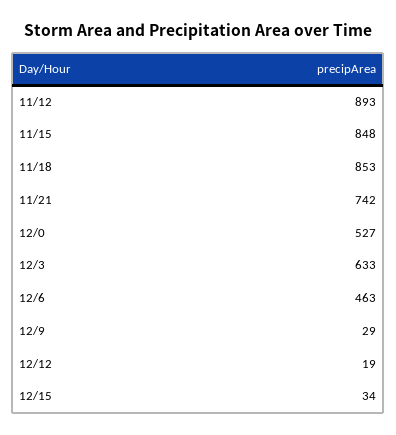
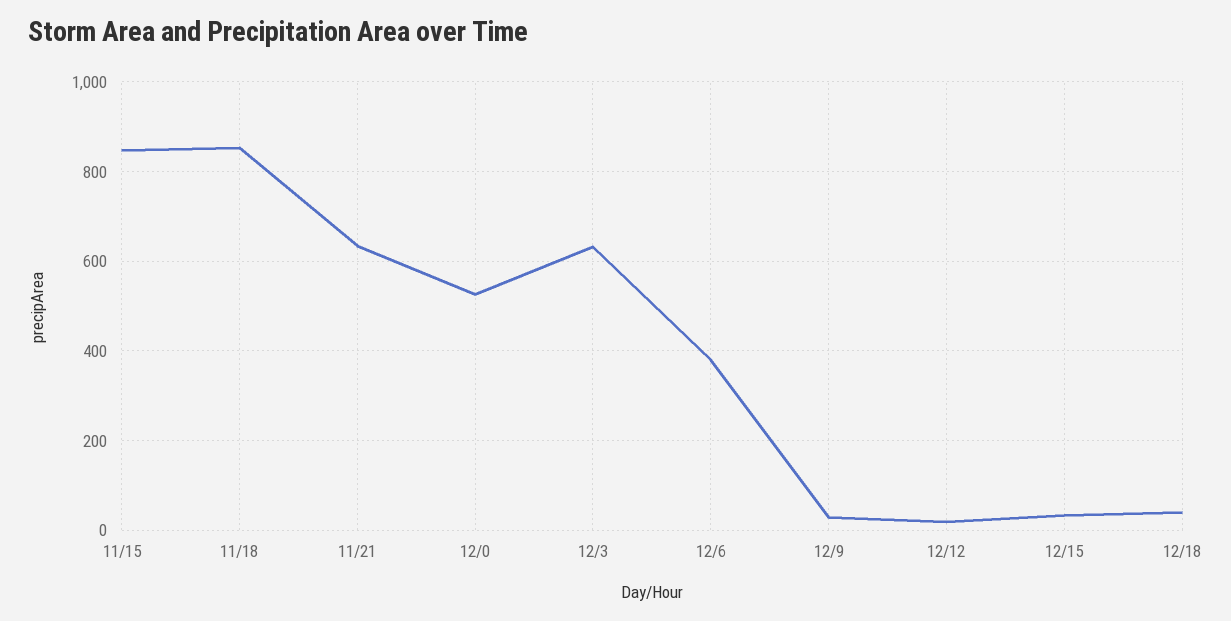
11/12: 893 -> none
11/21: 742 -> 640
12/6: 463 -> 380
12/18: none -> 40

